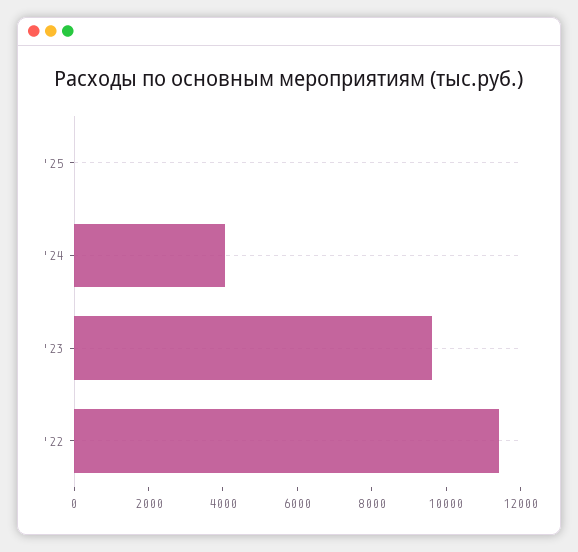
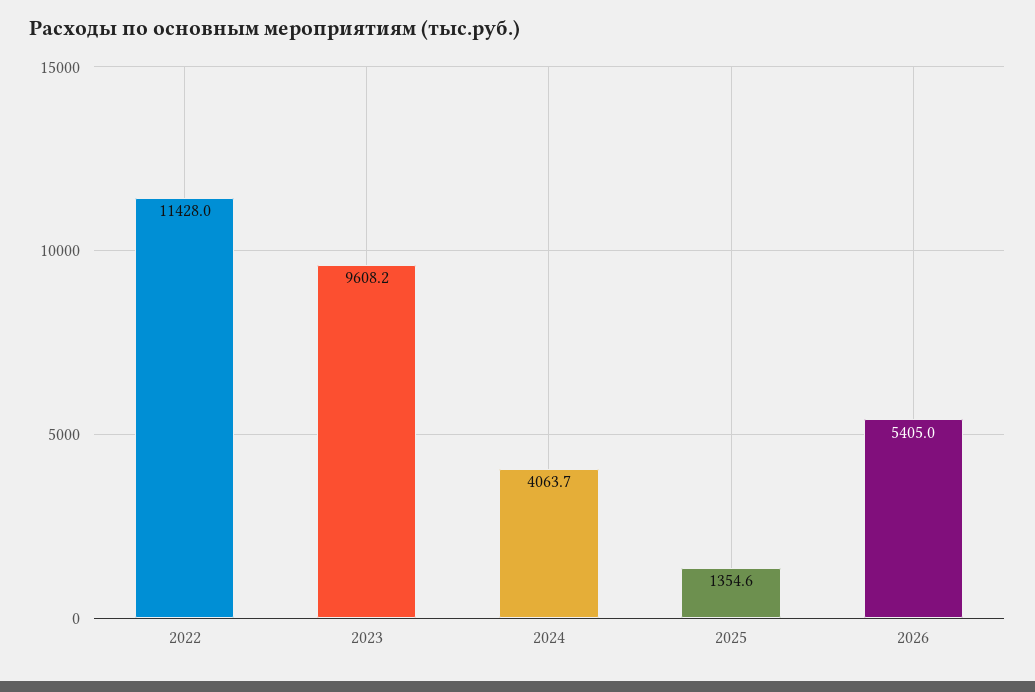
'25: 0 -> 1354.6
2026: none -> 5405

